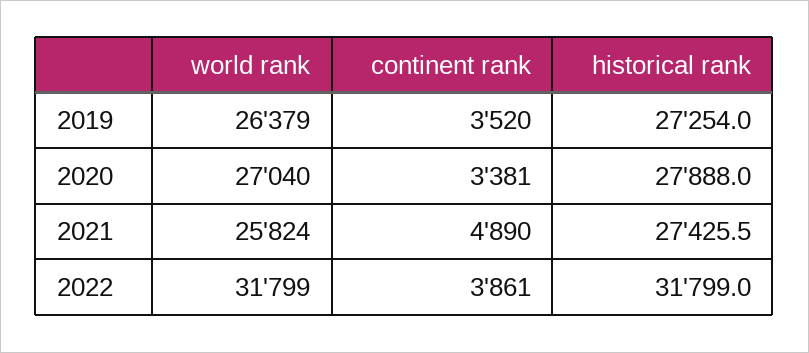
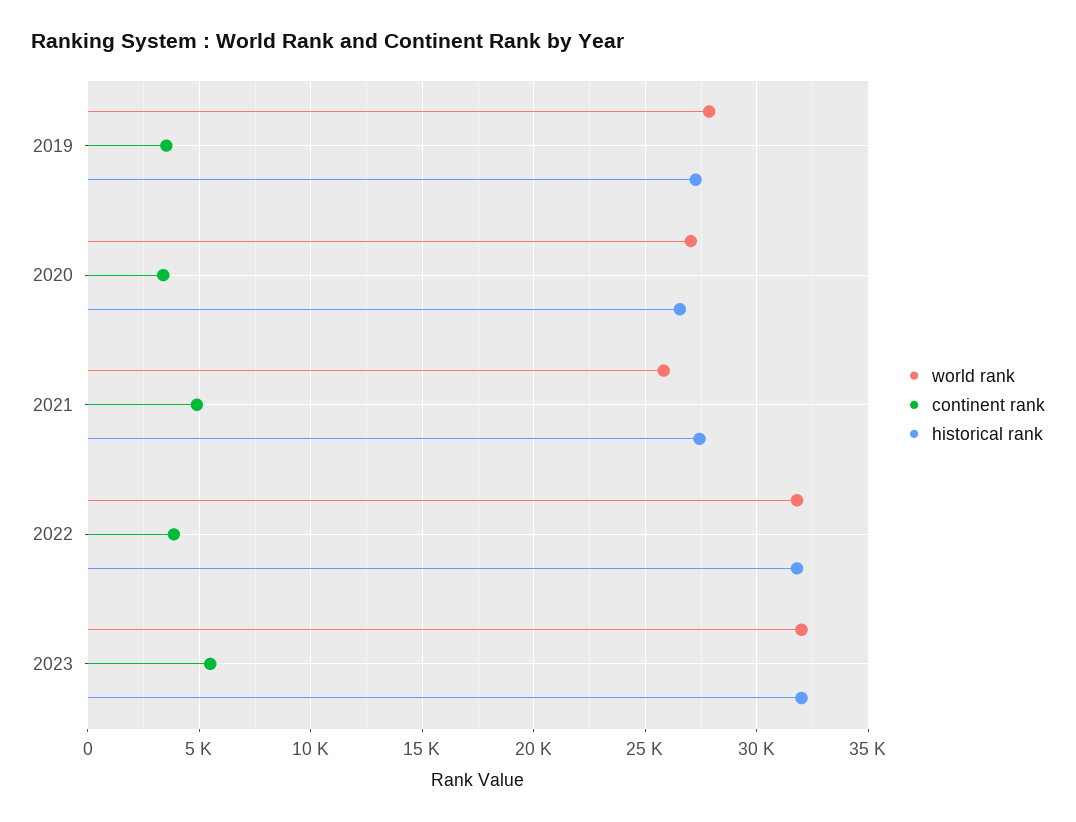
world rank, 2019: 26379 -> 28000
historical rank, 2020: 27888 -> 26500
world rank, 2023: none -> 32000
continent rank, 2023: none -> 5500
historical rank, 2023: none -> 32000

